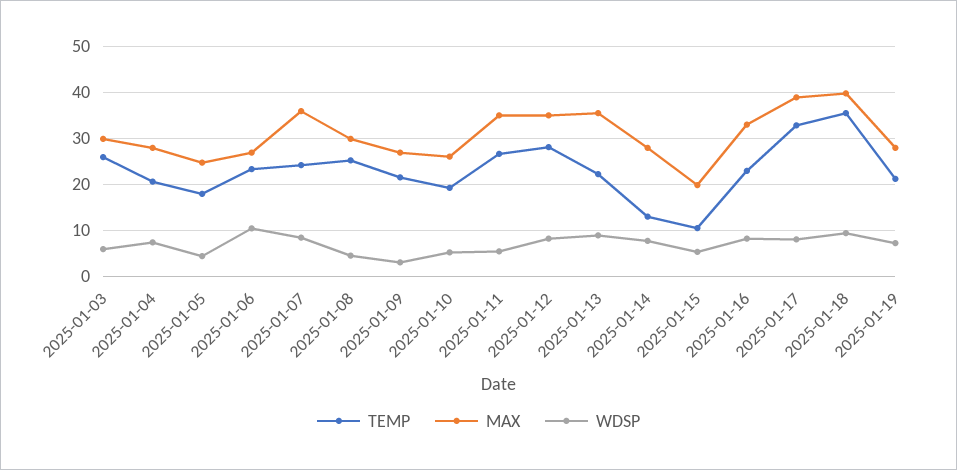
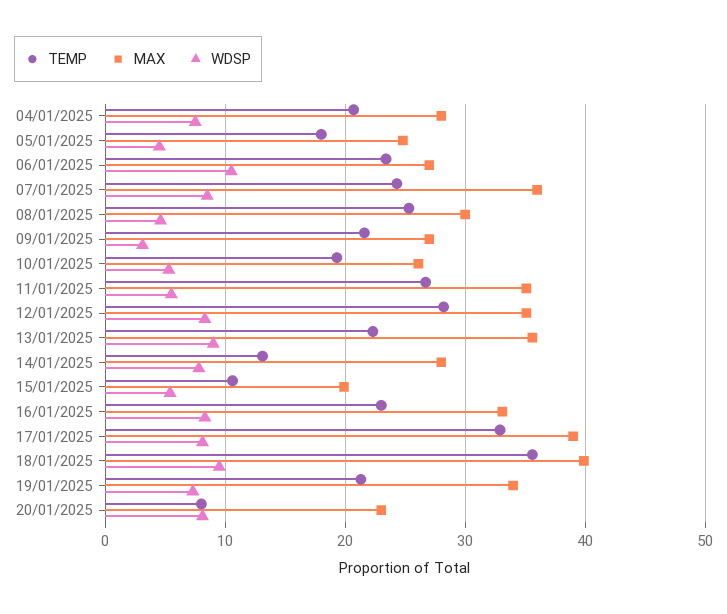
TEMP, 2025-01-03: 26 -> none
MAX, 2025-01-03: 30 -> none
WDSP, 2025-01-03: 6 -> none
MAX, 2025-01-19: 28 -> 34
TEMP, 20/01/2025: none -> 8
MAX, 20/01/2025: none -> 23
WDSP, 20/01/2025: none -> 8

